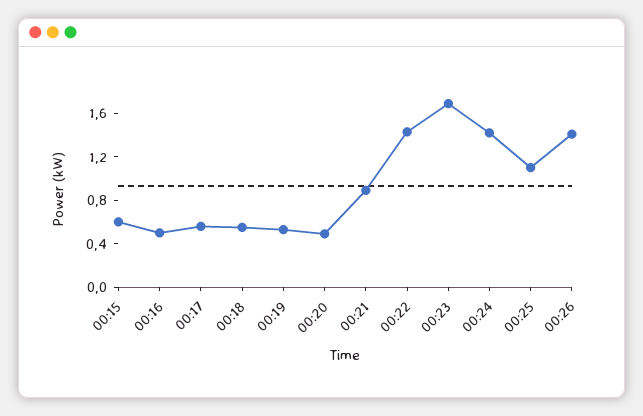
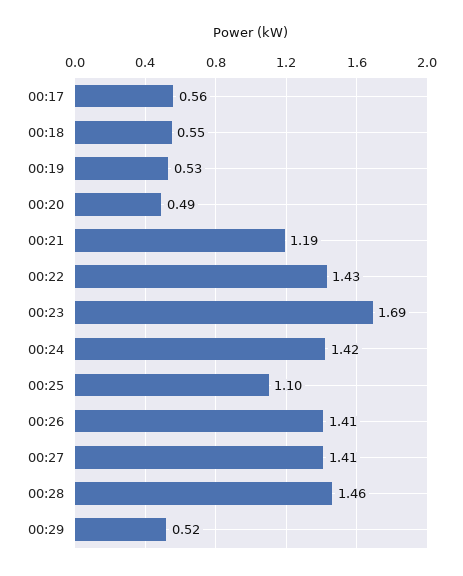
00:15: 0.6 -> none
00:16: 0.5 -> none
00:21: 0.9 -> 1.19
00:27: none -> 1.41
00:28: none -> 1.46
00:29: none -> 0.52

